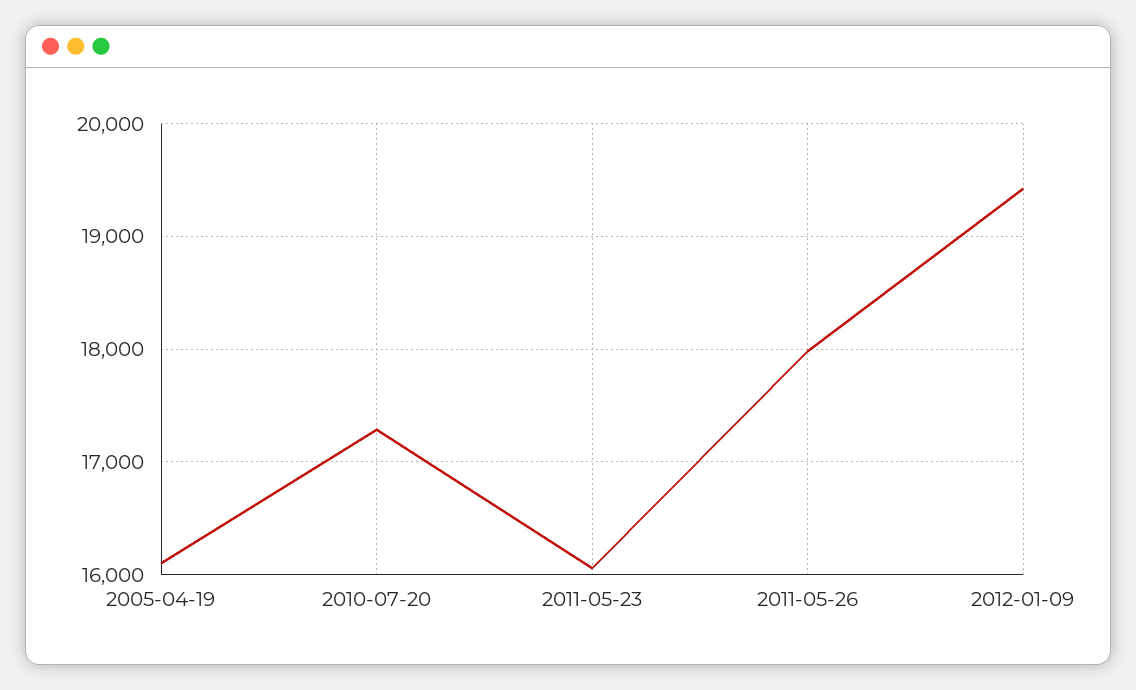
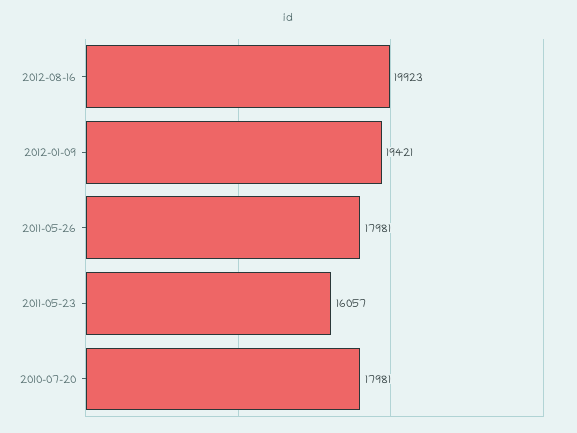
2005-04-19: 16100 -> none
2010-07-20: 17300 -> 17981
2012-08-16: none -> 19923

